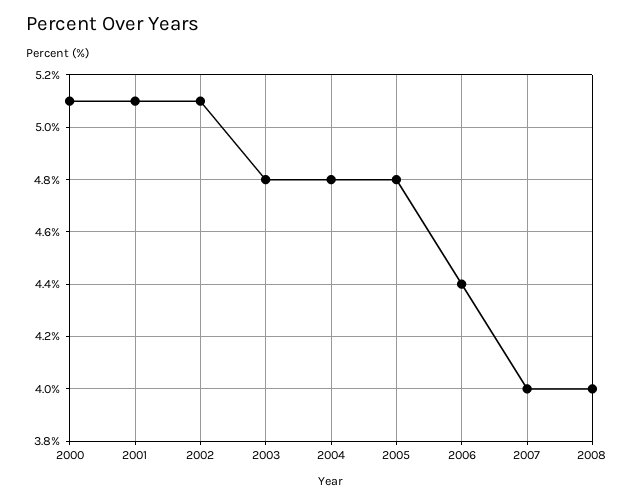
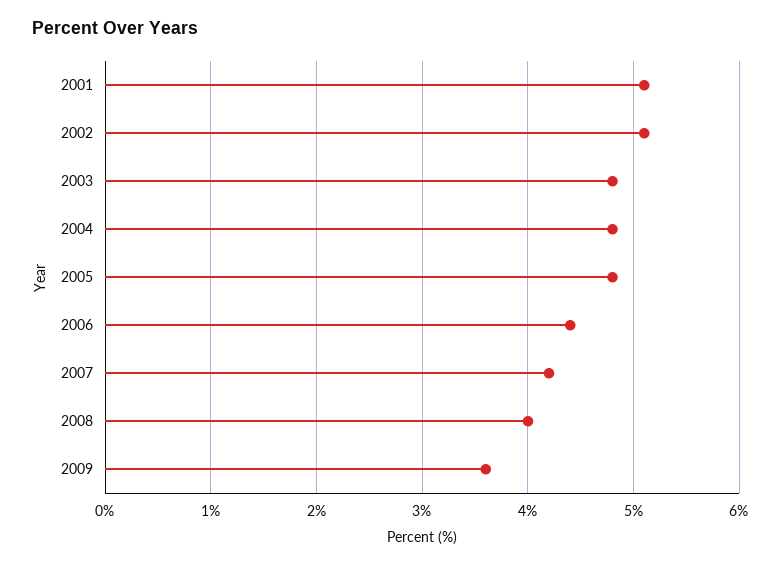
2000: 5.1 -> none
2007: 4 -> 4.2
2009: none -> 3.6

